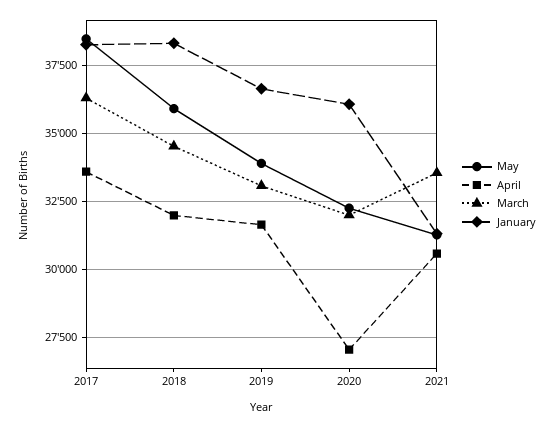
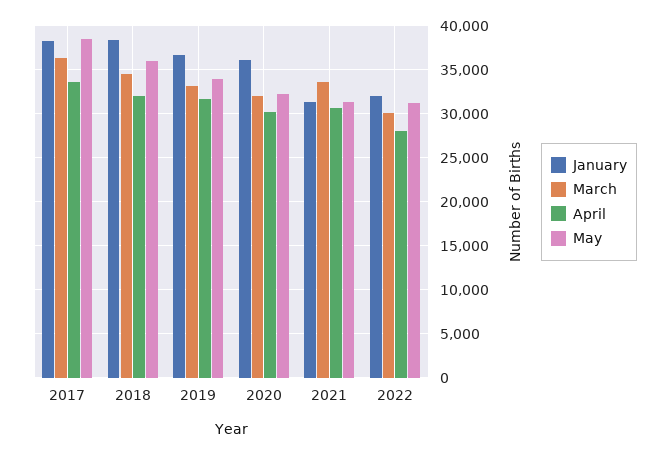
April, 2020: 27000 -> 30000
January, 2022: none -> 32000
March, 2022: none -> 30000
April, 2022: none -> 28000
May, 2022: none -> 31000

